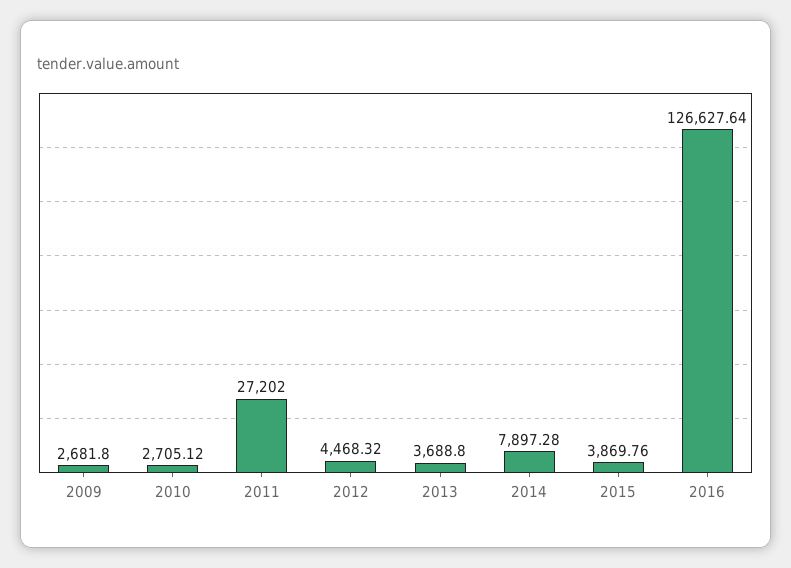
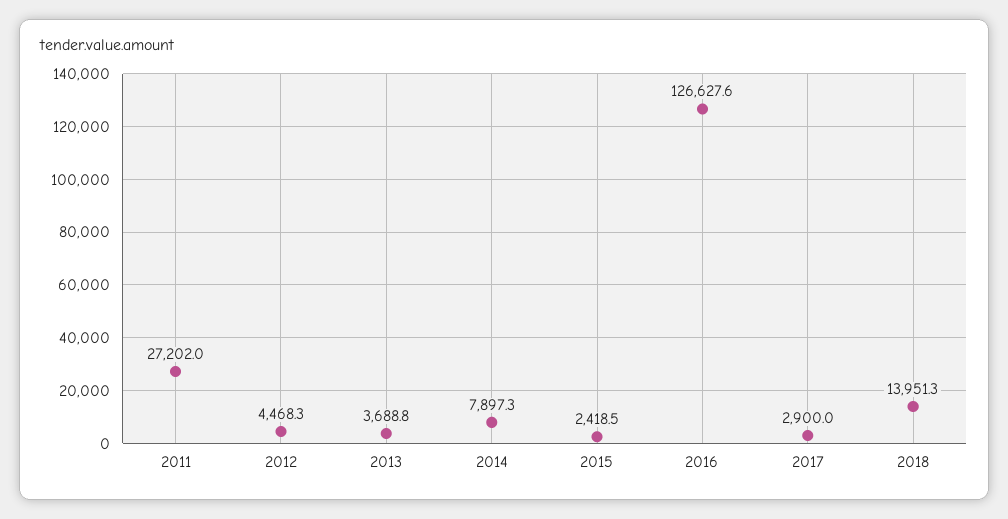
2009: 2681.8 -> none
2010: 2705.12 -> none
2015: 3869.76 -> 2418.5
2017: none -> 2900
2018: none -> 13951.3

